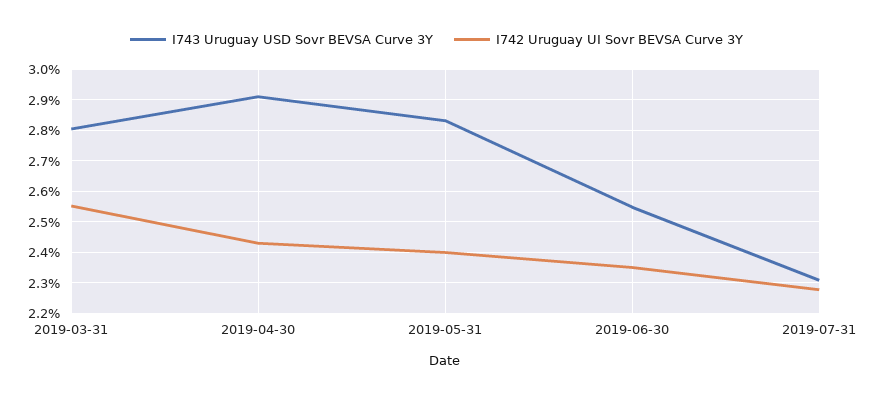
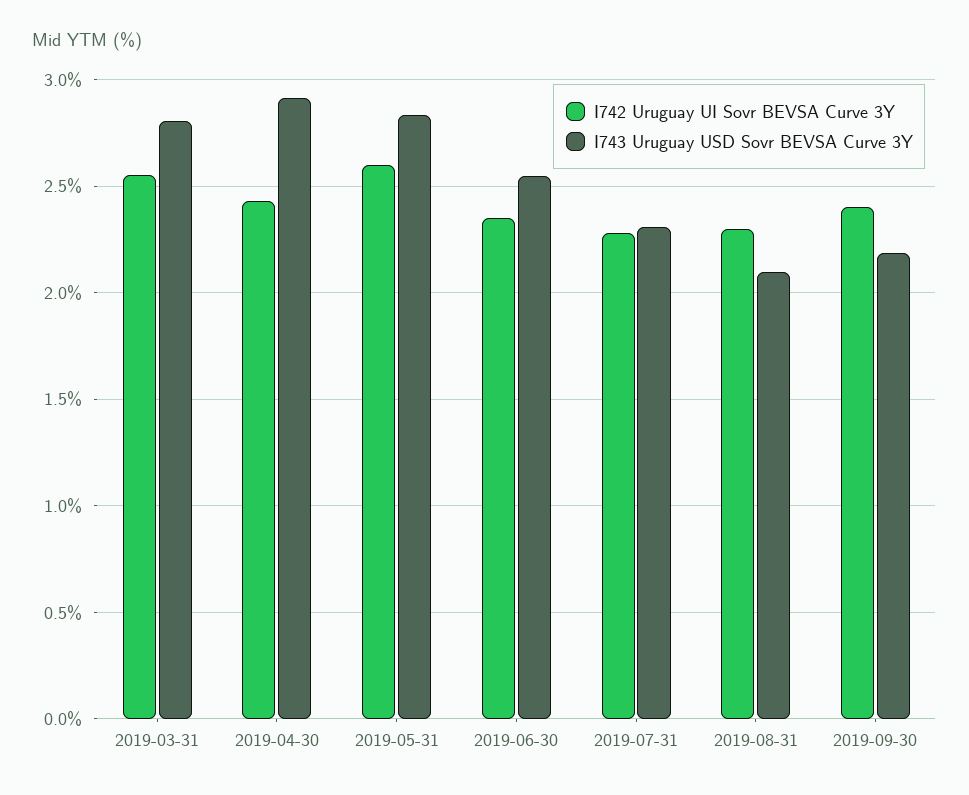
I742 Uruguay UI Sovr BEVSA Curve 3Y, 2019-05-31: 2.4 -> 2.6
I742 Uruguay UI Sovr BEVSA Curve 3Y, 2019-08-31: none -> 2.3
I743 Uruguay USD Sovr BEVSA Curve 3Y, 2019-08-31: none -> 2.1
I742 Uruguay UI Sovr BEVSA Curve 3Y, 2019-09-30: none -> 2.4
I743 Uruguay USD Sovr BEVSA Curve 3Y, 2019-09-30: none -> 2.2

